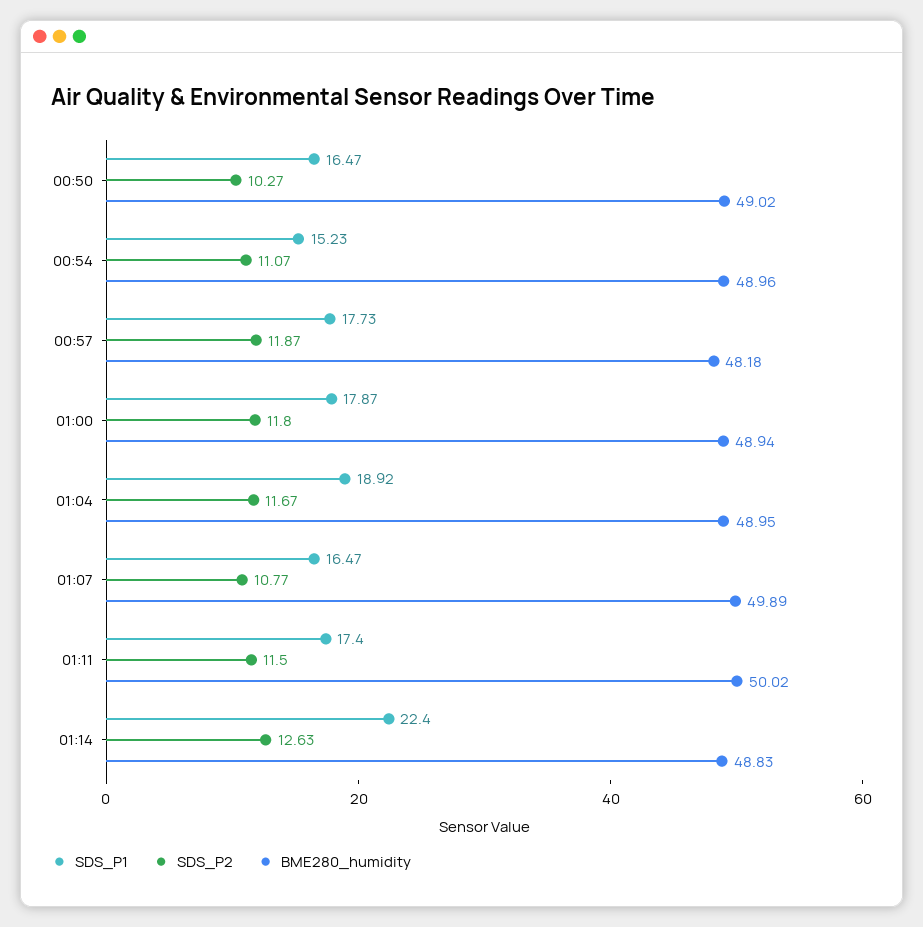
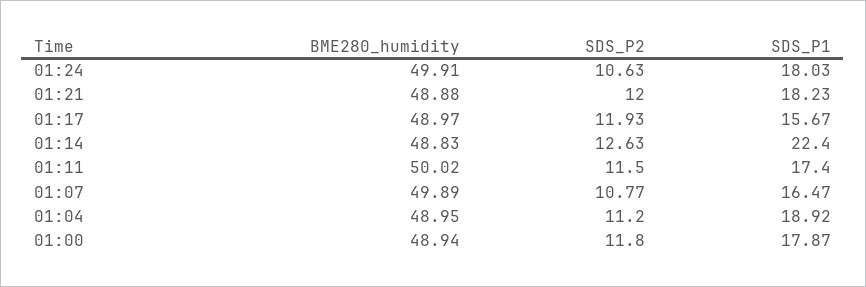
SDS_P1, 00:50: 16.47 -> none
SDS_P2, 00:50: 10.27 -> none
BME280_humidity, 00:50: 49.02 -> none
SDS_P1, 00:54: 15.23 -> none
SDS_P2, 00:54: 11.07 -> none
BME280_humidity, 00:54: 48.96 -> none
SDS_P1, 00:57: 17.73 -> none
SDS_P2, 00:57: 11.87 -> none
BME280_humidity, 00:57: 48.18 -> none
SDS_P2, 01:04: 11.67 -> 11.2
BME280_humidity, 01:24: none -> 49.91
SDS_P2, 01:24: none -> 10.63
SDS_P1, 01:24: none -> 18.03
BME280_humidity, 01:21: none -> 48.88
SDS_P2, 01:21: none -> 12
SDS_P1, 01:21: none -> 18.23
BME280_humidity, 01:17: none -> 48.97
SDS_P2, 01:17: none -> 11.93
SDS_P1, 01:17: none -> 15.67

